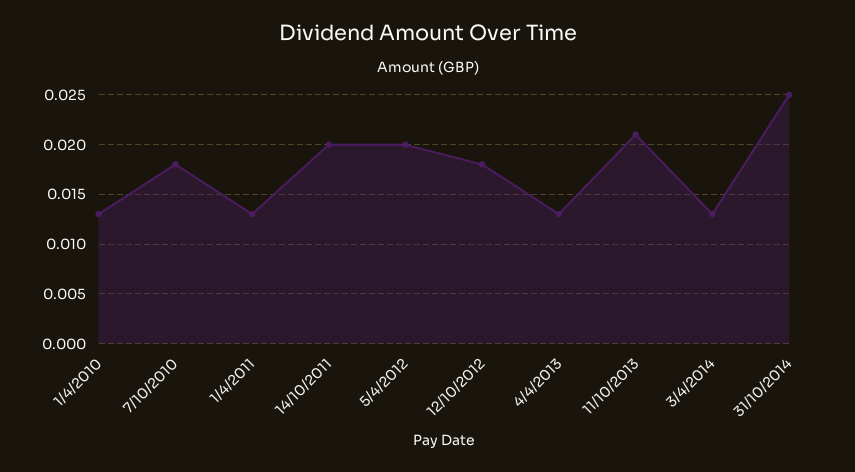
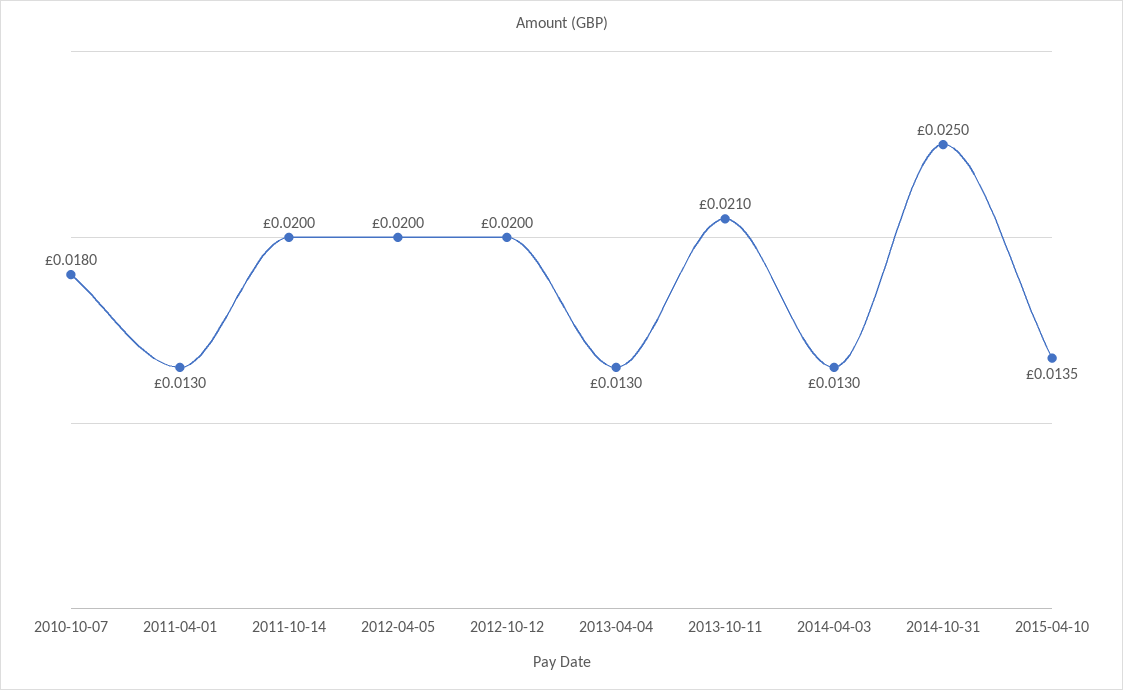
1/4/2010: 0.013 -> none
12/10/2012: 0.018 -> 0.02
2015-04-10: none -> 0.0135

